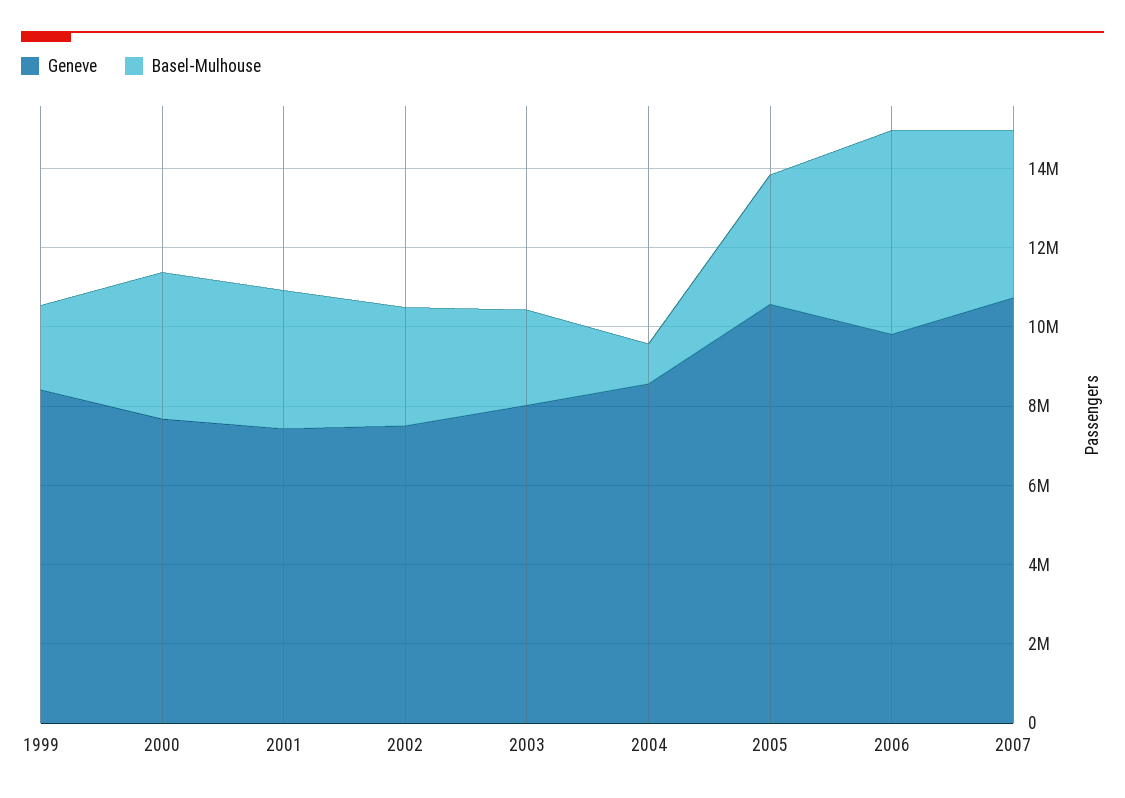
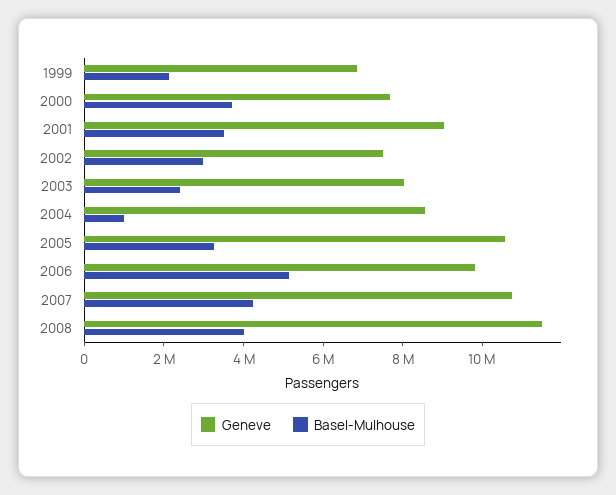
Geneve, 1999: 8500000 -> 7000000
Geneve, 2001: 7500000 -> 9000000
Geneve, 2008: none -> 11500000
Basel-Mulhouse, 2008: none -> 4000000

